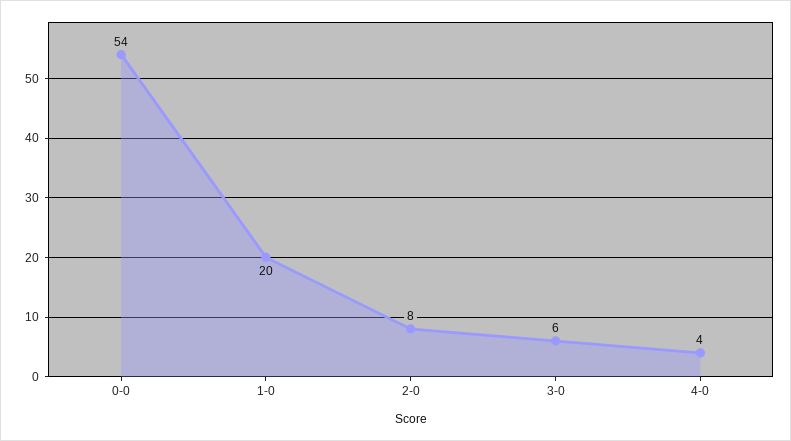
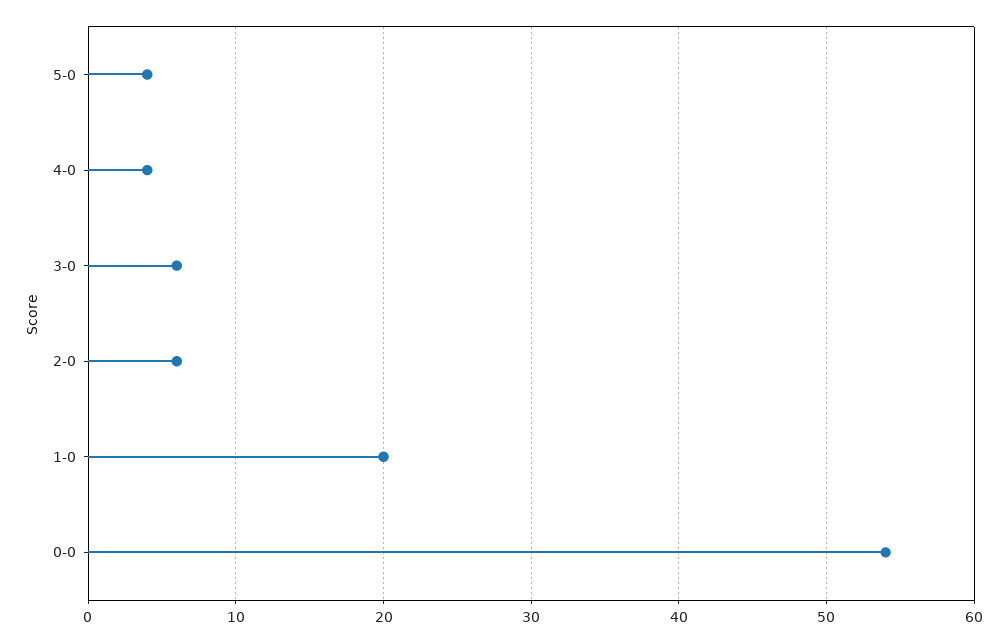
2-0: 8 -> 6
5-0: none -> 4

